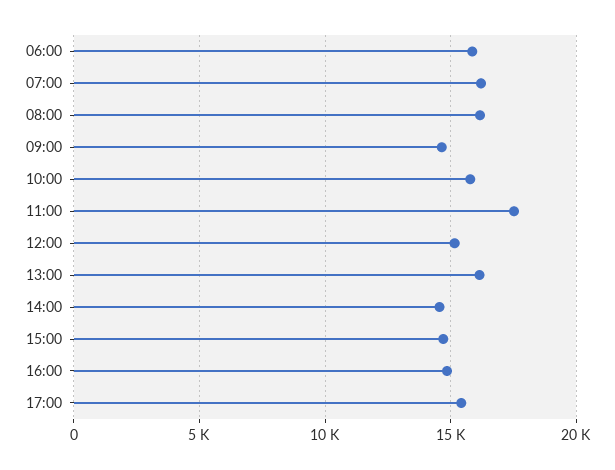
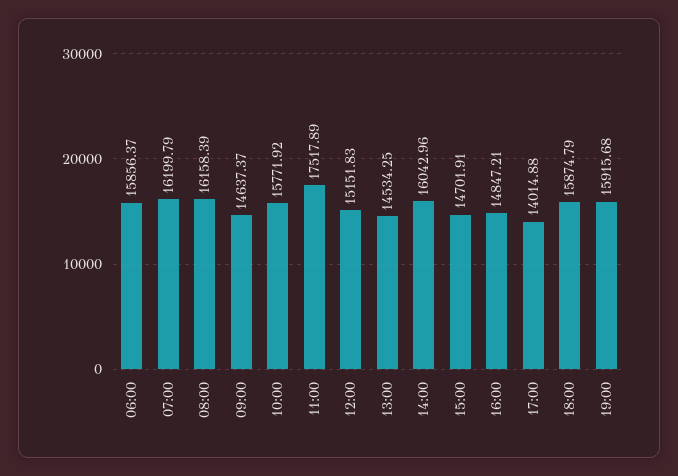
13:00: 16000 -> 14534.25
14:00: 14500 -> 16042.96
17:00: 15500 -> 14014.88
18:00: none -> 15874.79
19:00: none -> 15915.68

